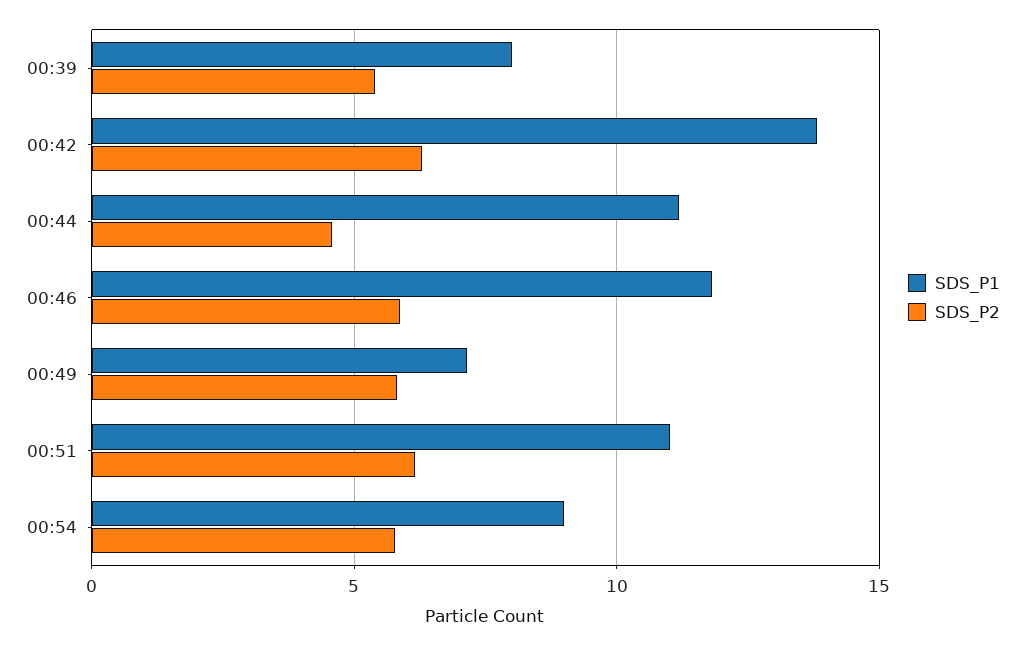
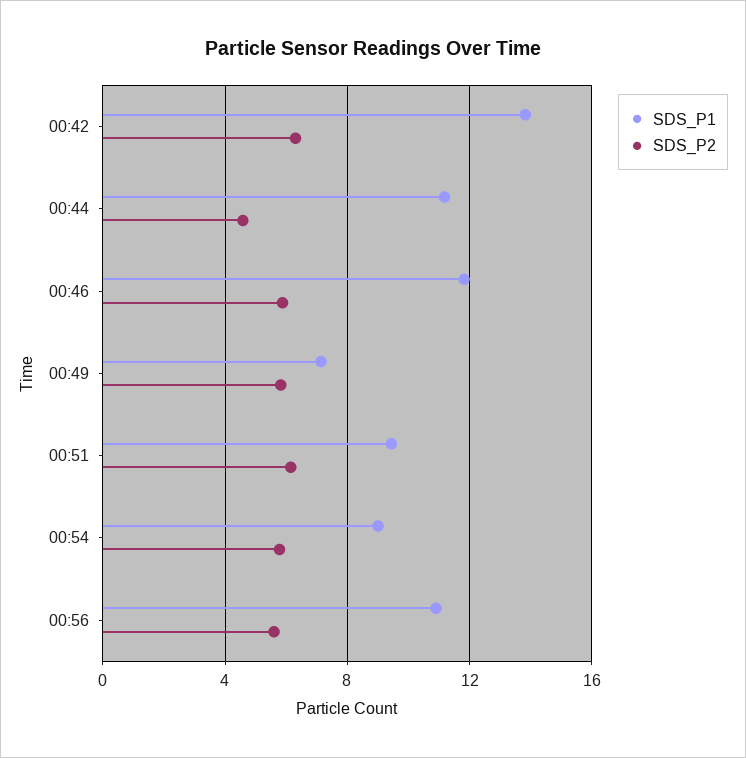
SDS_P1, 00:39: 8 -> none
SDS_P2, 00:39: 5.5 -> none
SDS_P1, 00:51: 11 -> 9.5
SDS_P1, 00:56: none -> 11
SDS_P2, 00:56: none -> 5.5

